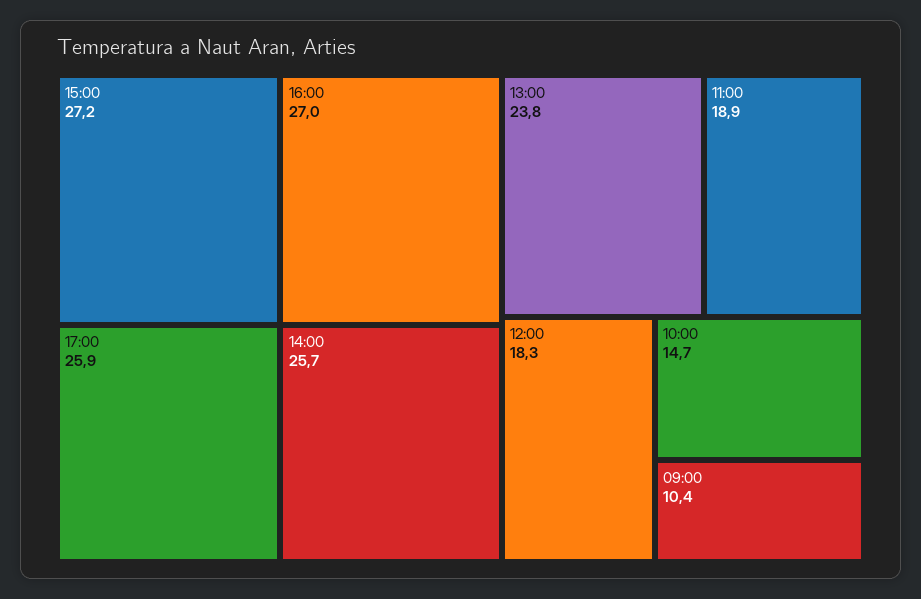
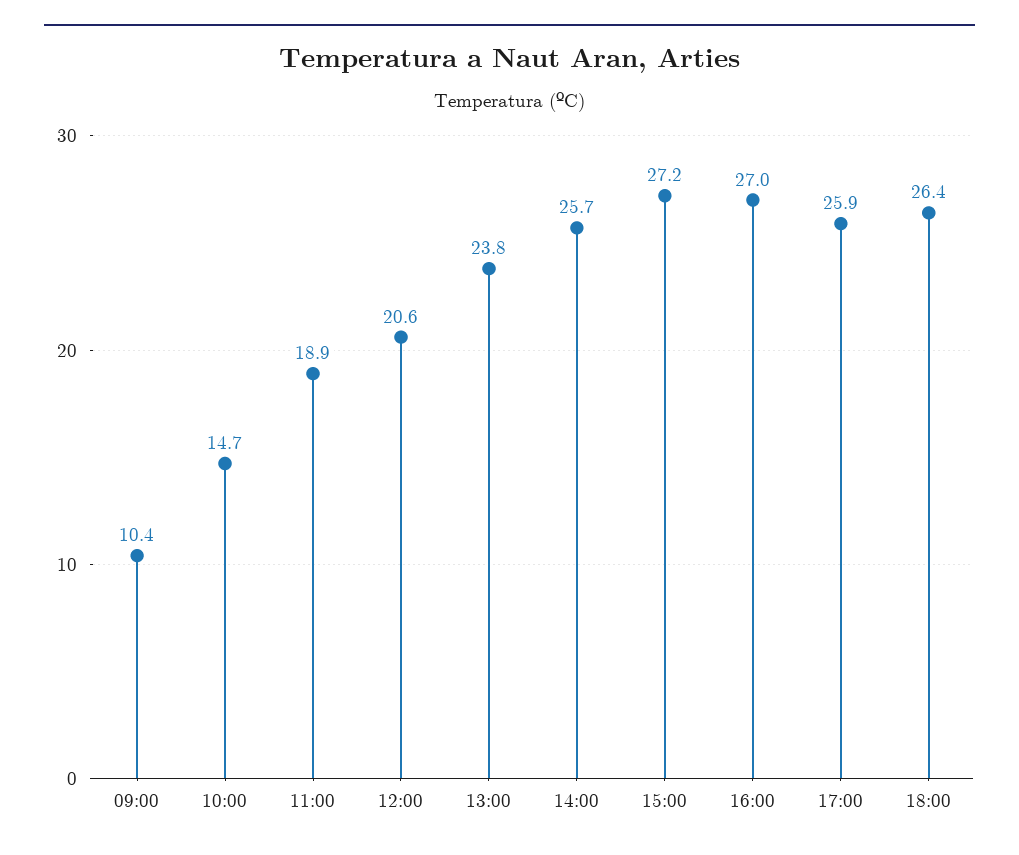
12:00: 18.3 -> 20.6
18:00: none -> 26.4

